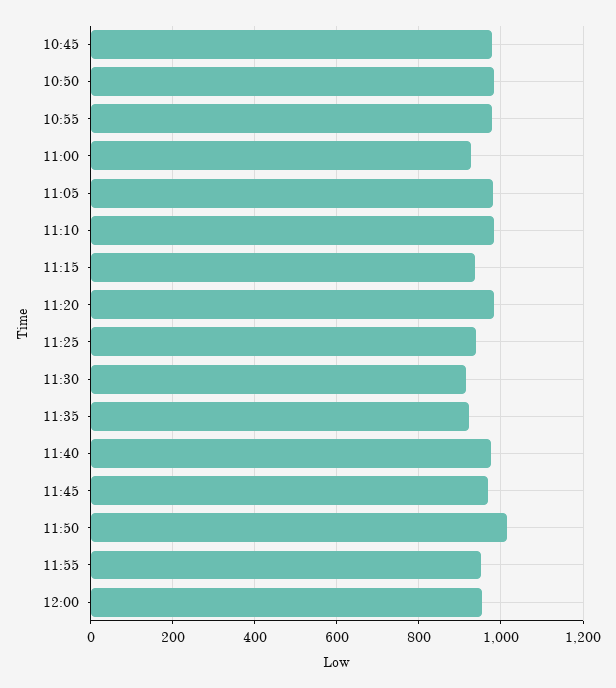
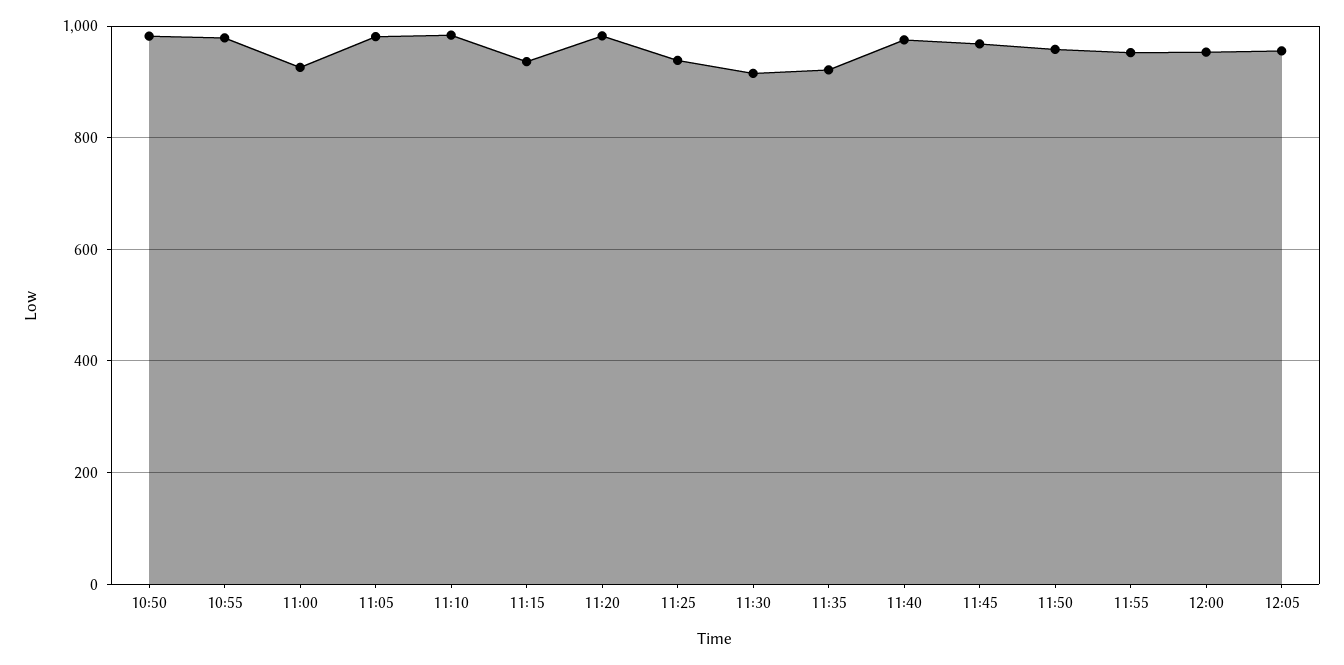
10:45: 980 -> none
11:50: 1020 -> 960
12:05: none -> 960

